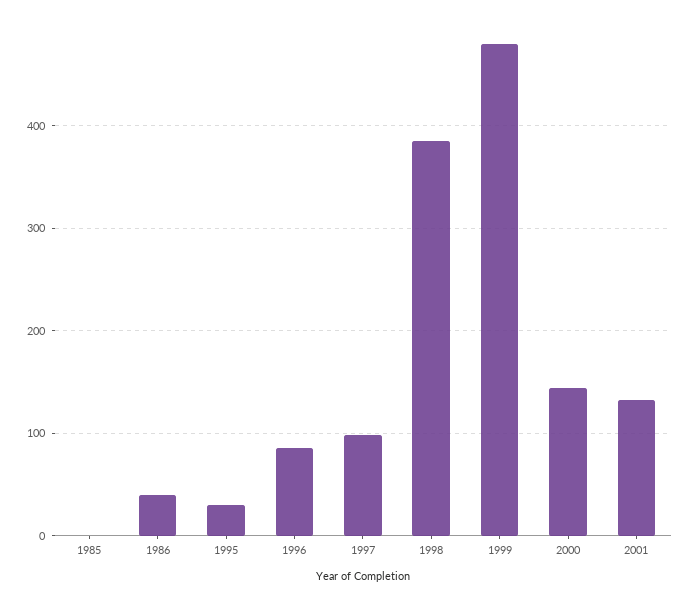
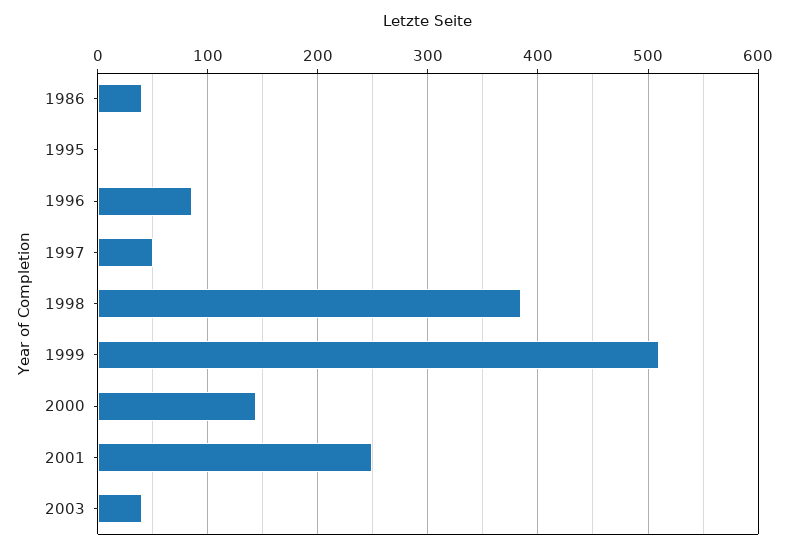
1985: 0 -> none
1995: 30 -> 0
1997: 100 -> 50
1999: 480 -> 510
2001: 130 -> 250
2003: none -> 40

